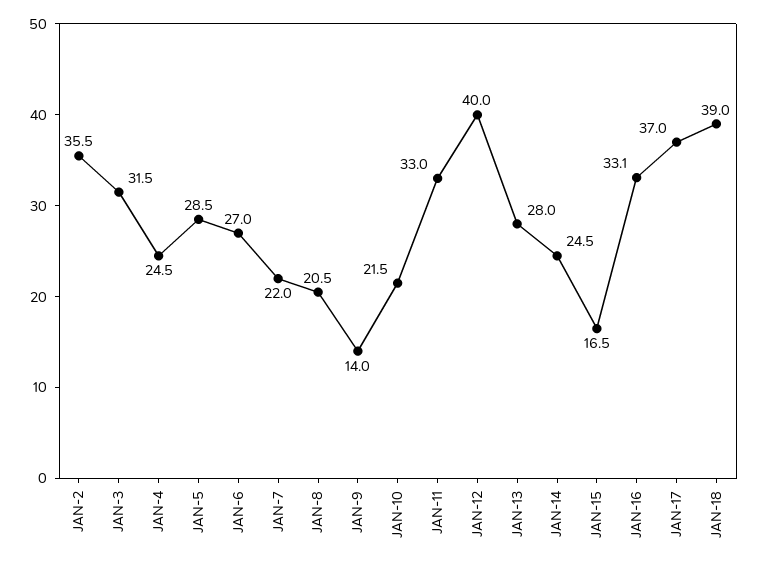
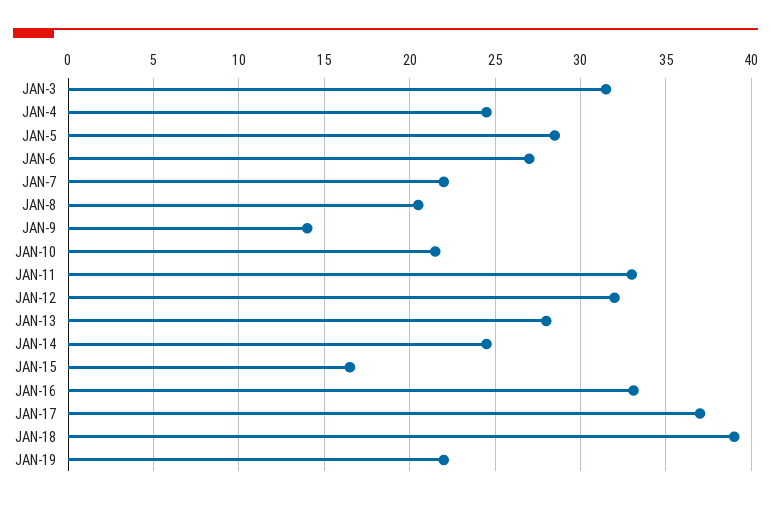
JAN-2: 35.5 -> none
JAN-12: 40 -> 32
JAN-19: none -> 22

